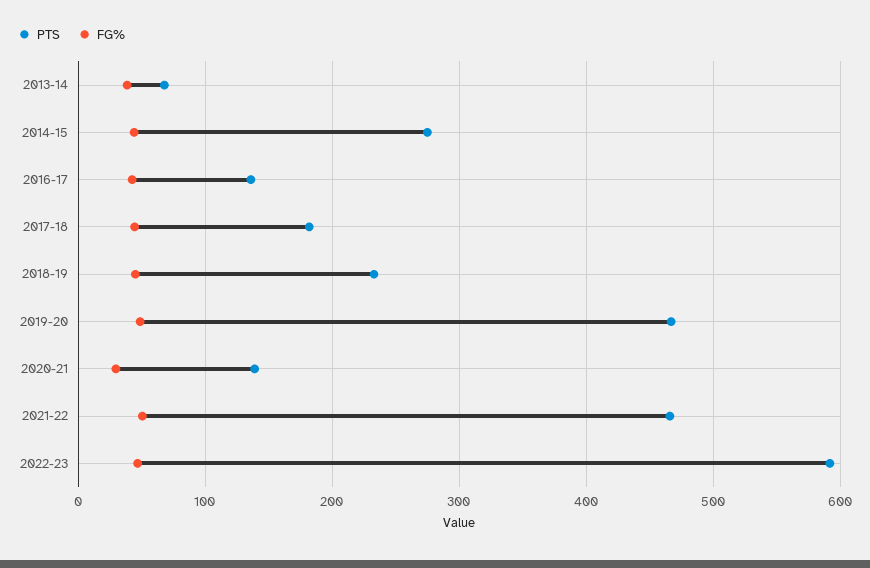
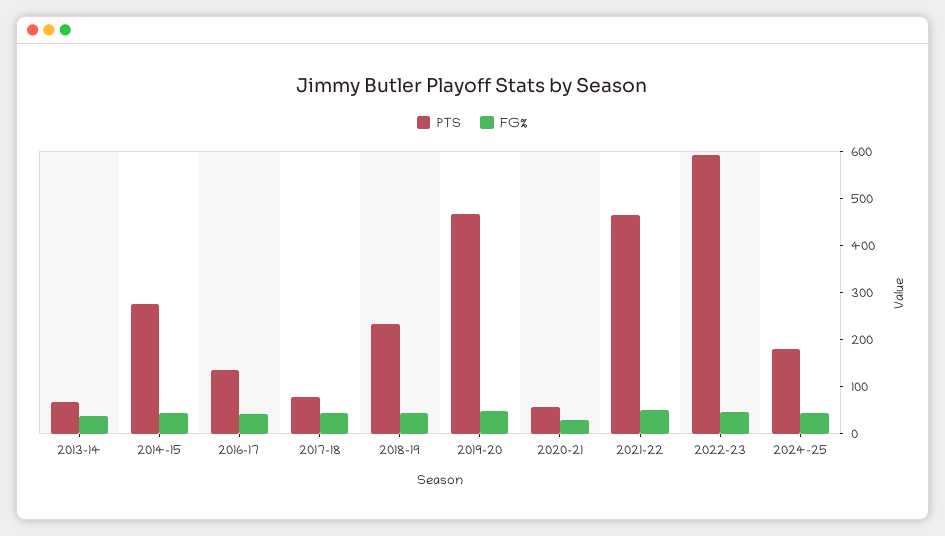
PTS, 2017-18: 180 -> 80
PTS, 2020-21: 140 -> 60
PTS, 2024-25: none -> 180
FG%, 2024-25: none -> 40

